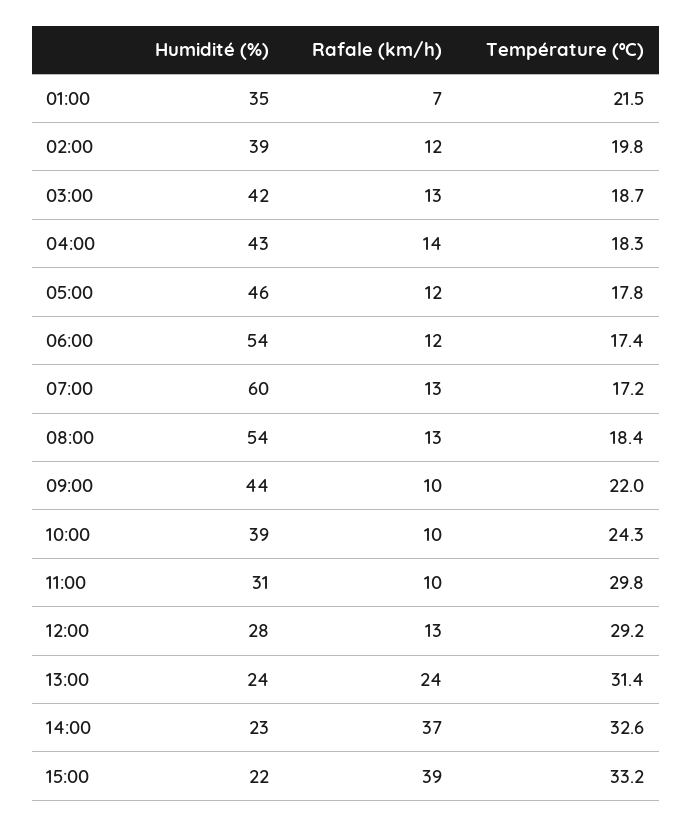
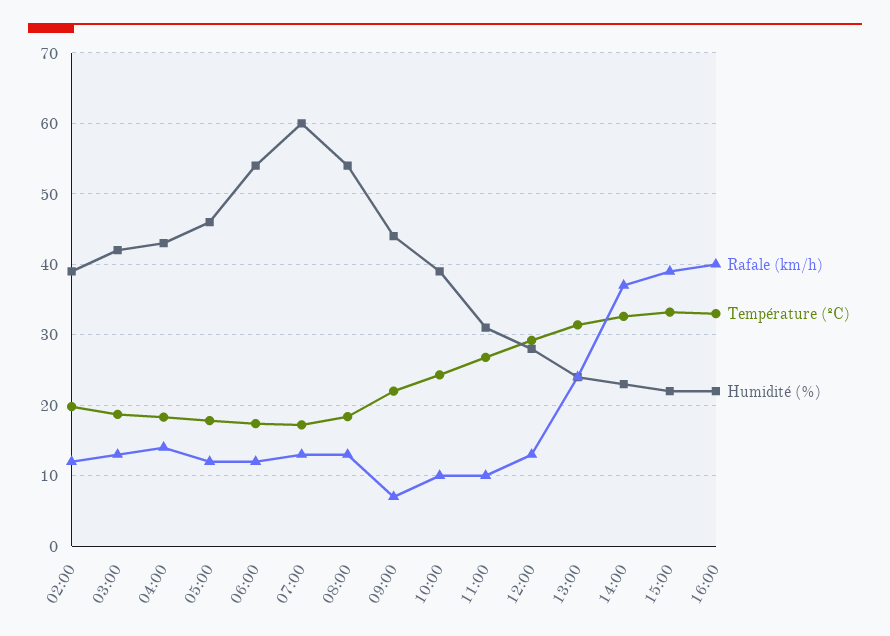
Humidité (%), 01:00: 35 -> none
Rafale (km/h), 01:00: 7 -> none
Température (ºC), 01:00: 21.5 -> none
Rafale (km/h), 09:00: 10 -> 7
Température (ºC), 11:00: 29.8 -> 27
Rafale (km/h), 16:00: none -> 40
Température (ºC), 16:00: none -> 33
Humidité (%), 16:00: none -> 22

